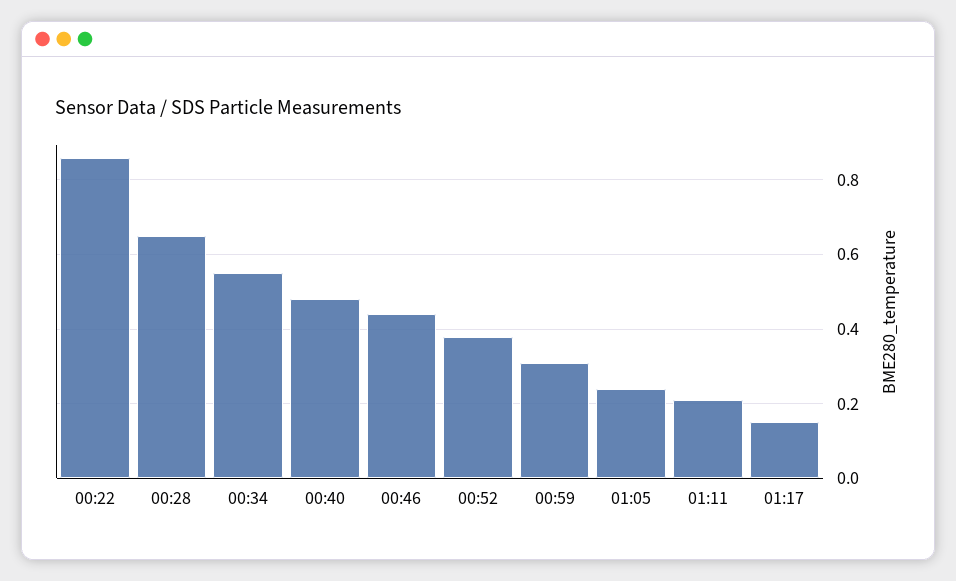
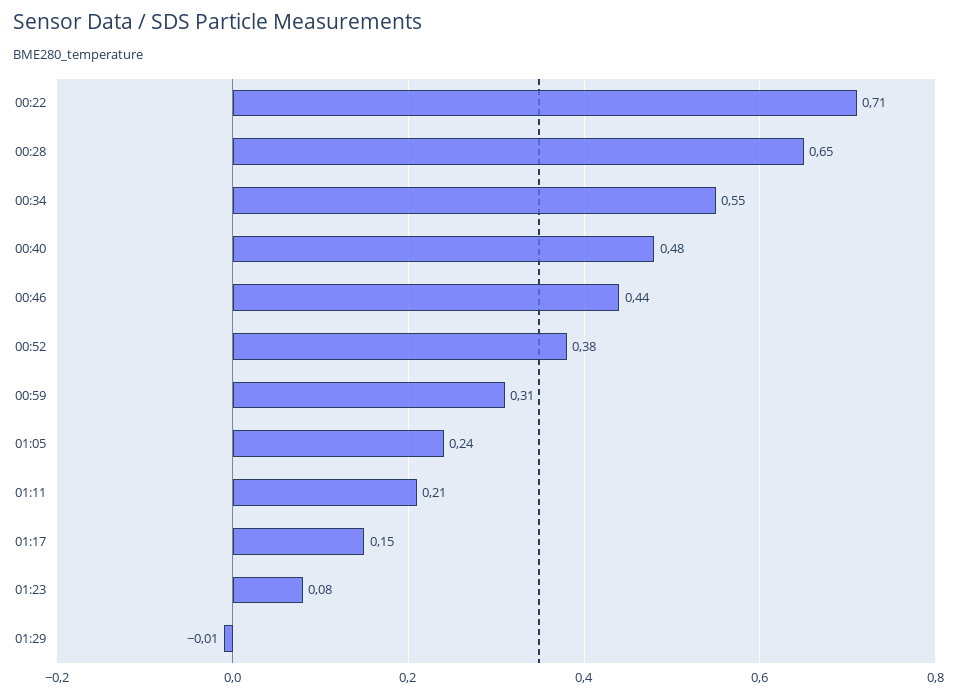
00:22: 0.85 -> 0.71
01:23: none -> 0.08
01:29: none -> -0.01

